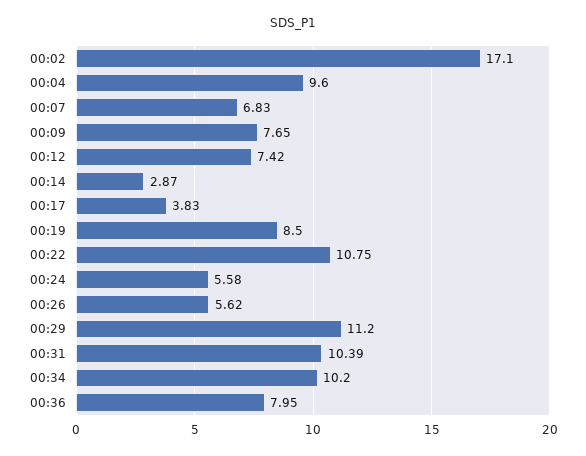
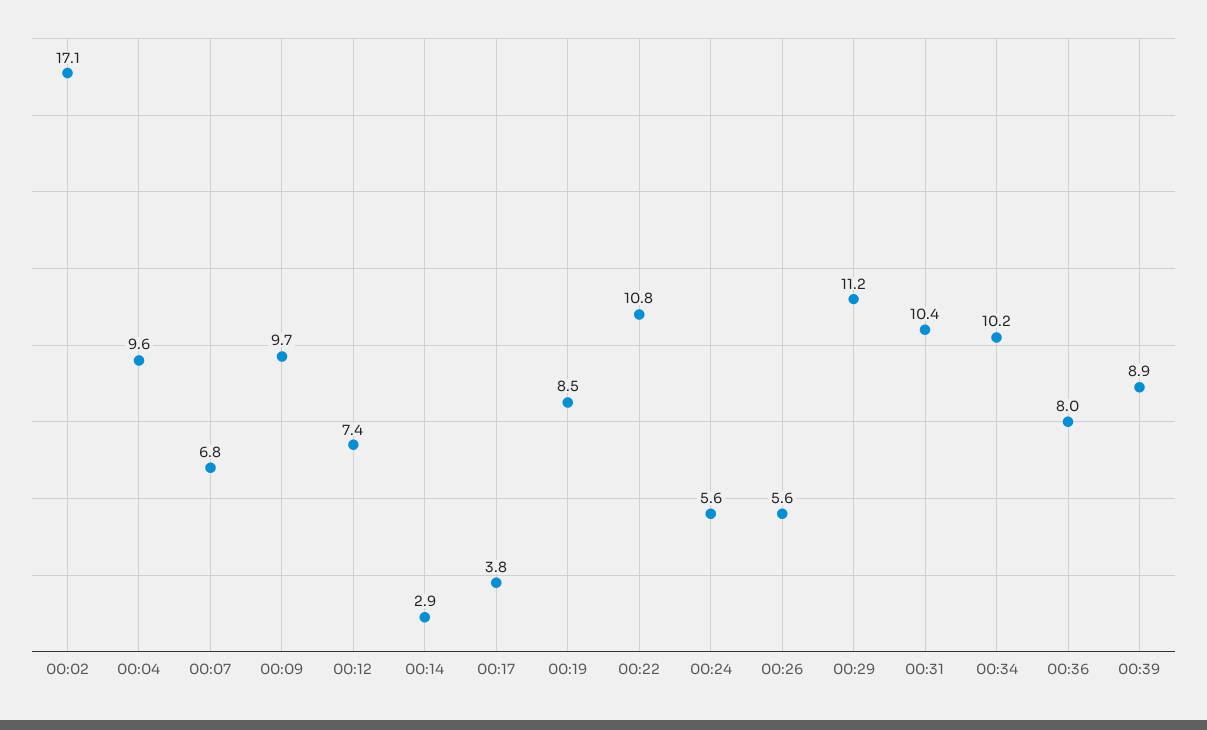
00:09: 7.65 -> 9.7
00:39: none -> 8.9

